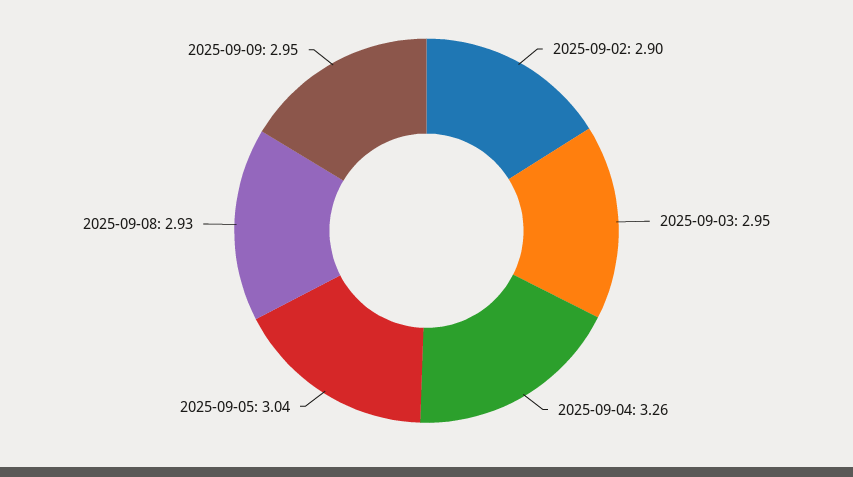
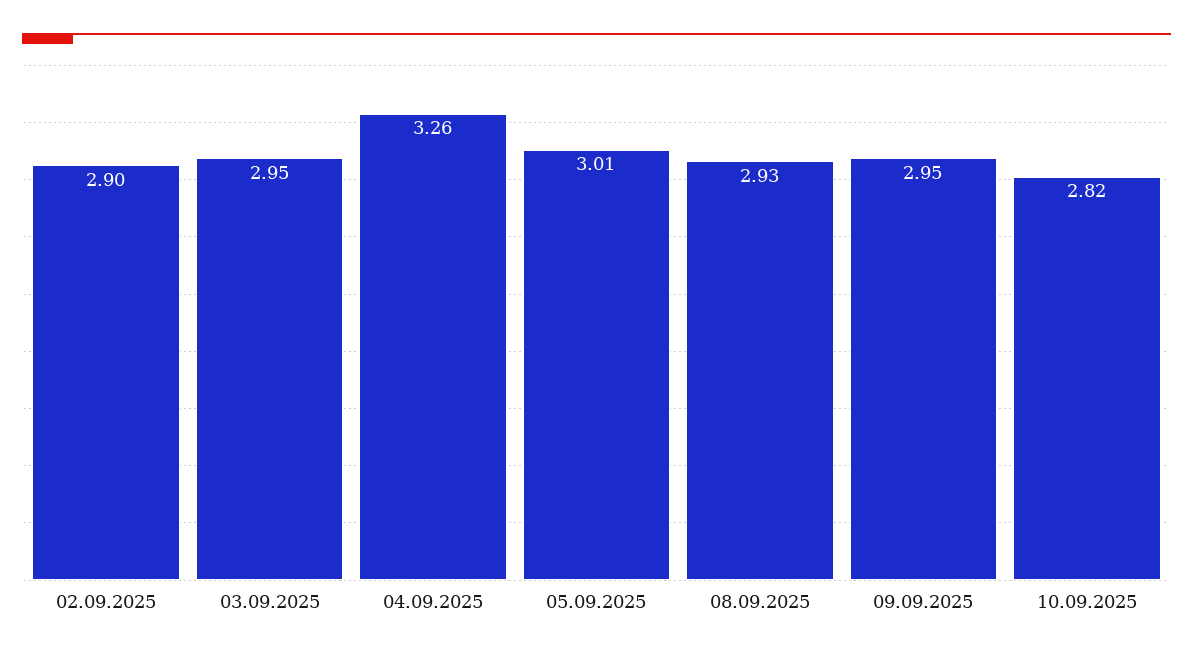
2025-09-05: 3.04 -> 3.01
10.09.2025: none -> 2.82

